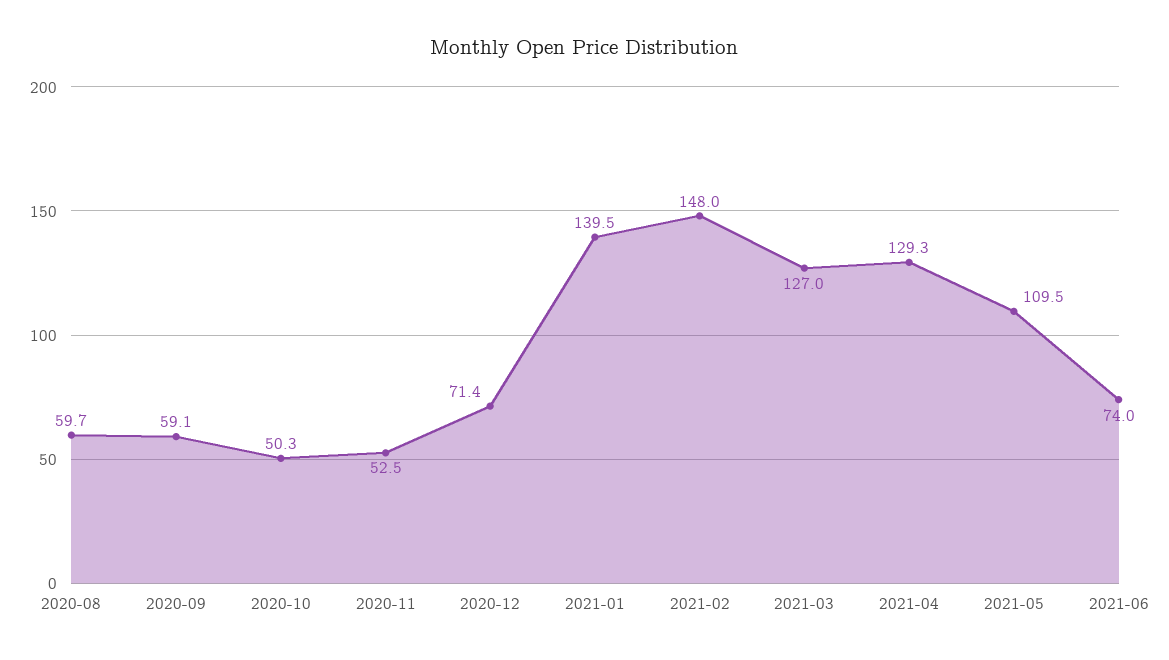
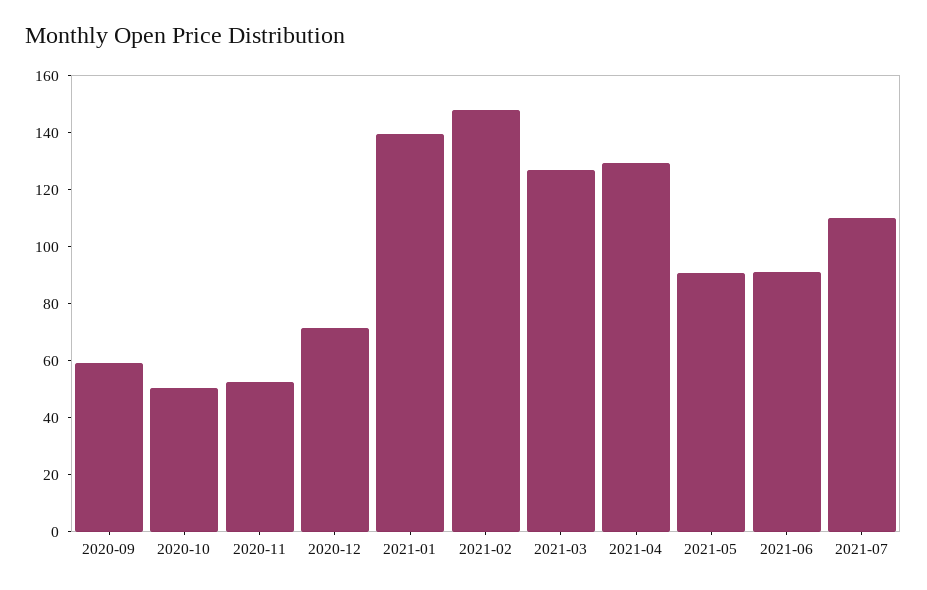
2020-08: 59.7 -> none
2021-05: 109.5 -> 90
2021-06: 74 -> 90
2021-07: none -> 110

